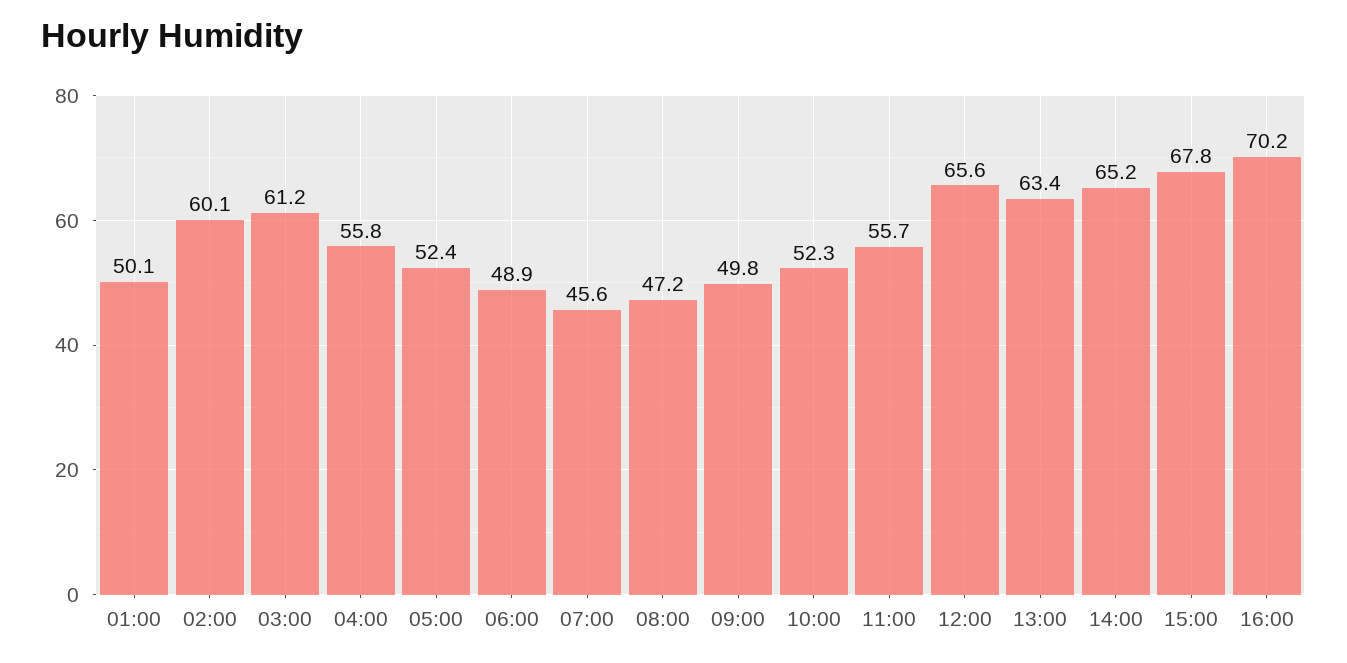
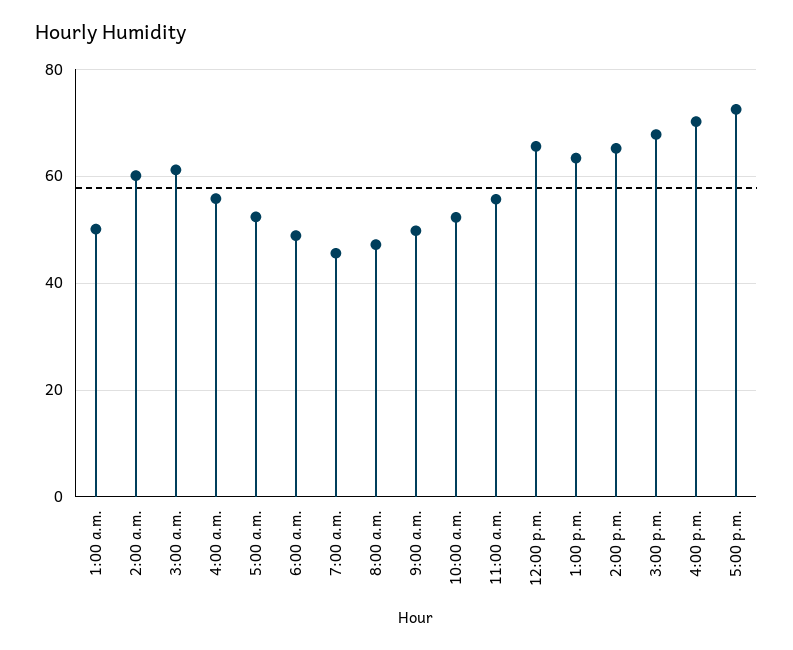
5:00 p.m.: none -> 72

